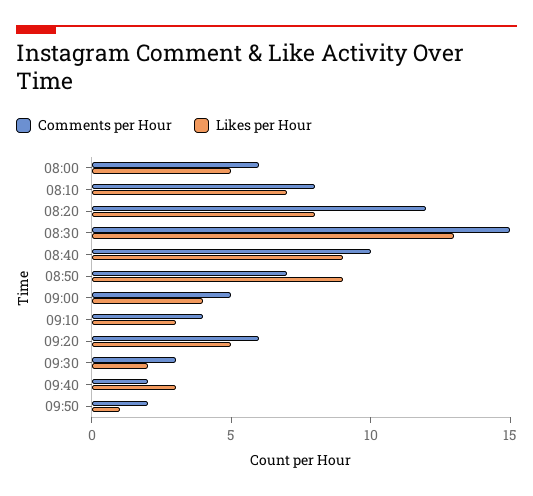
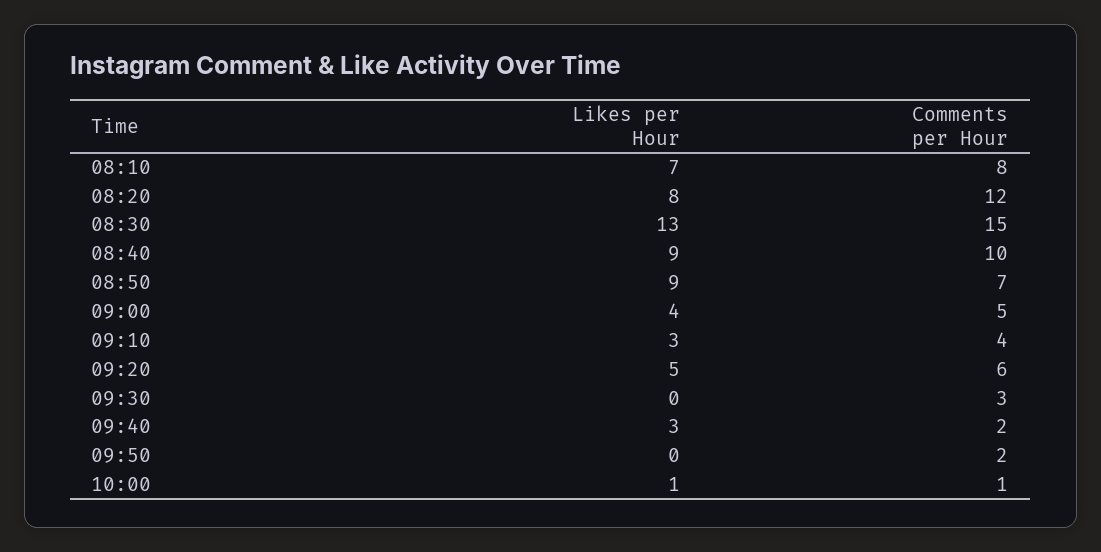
Comments per Hour, 08:00: 6 -> none
Likes per Hour, 08:00: 5 -> none
Likes per Hour, 09:30: 2 -> 0
Likes per Hour, 09:50: 1 -> 0
Likes per Hour, 10:00: none -> 1
Comments per Hour, 10:00: none -> 1

